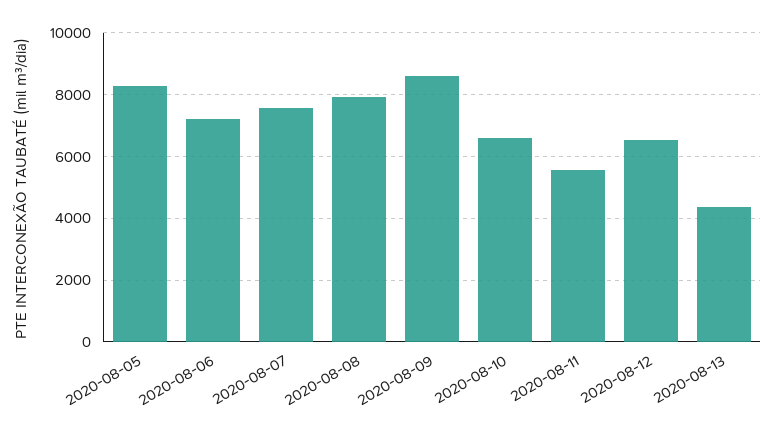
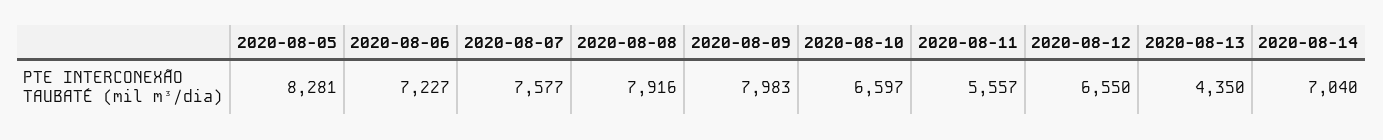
2020-08-09: 8600 -> 7983
2020-08-14: none -> 7040

